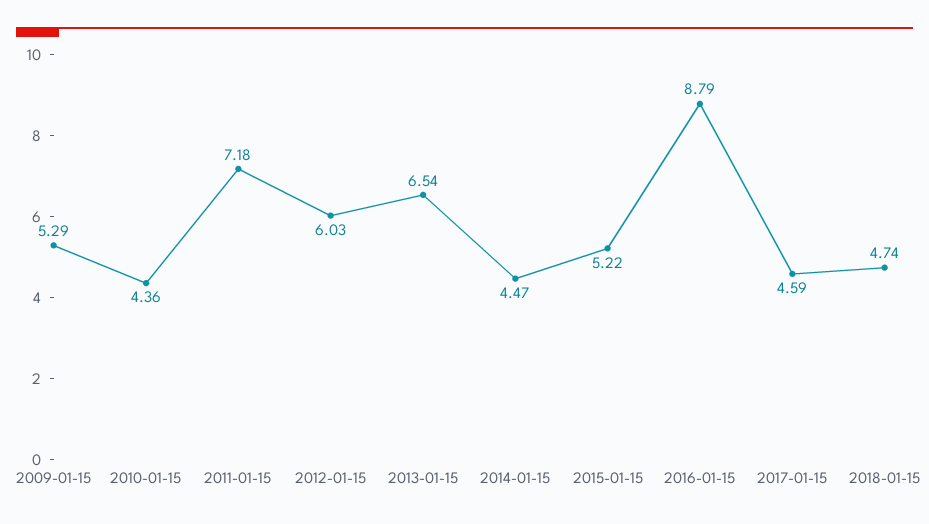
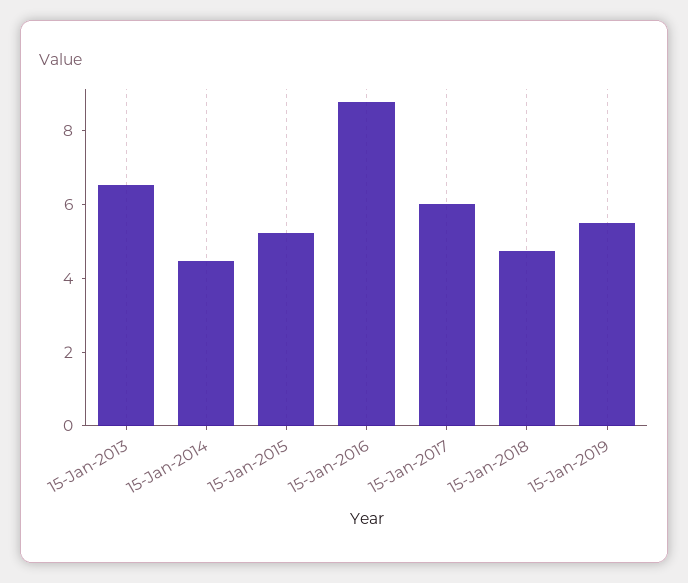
2009-01-15: 5.29 -> none
2010-01-15: 4.36 -> none
2011-01-15: 7.18 -> none
2012-01-15: 6.03 -> none
2017-01-15: 4.59 -> 6
15-Jan-2019: none -> 5.5

